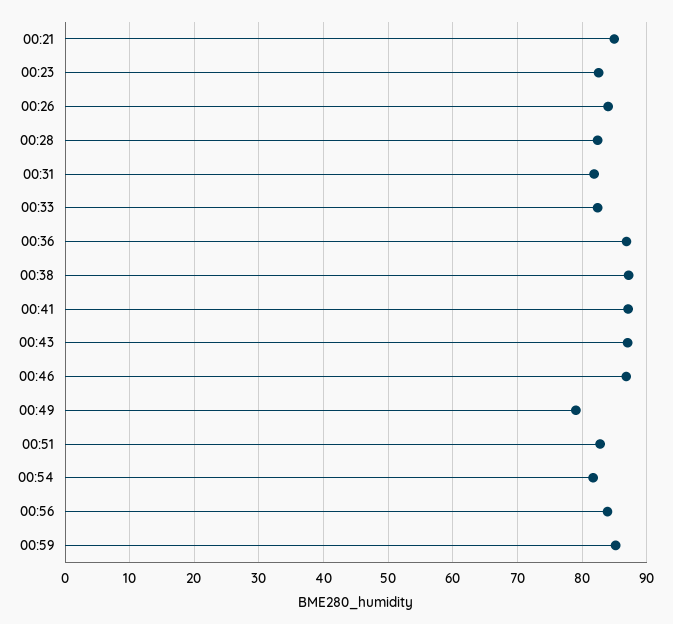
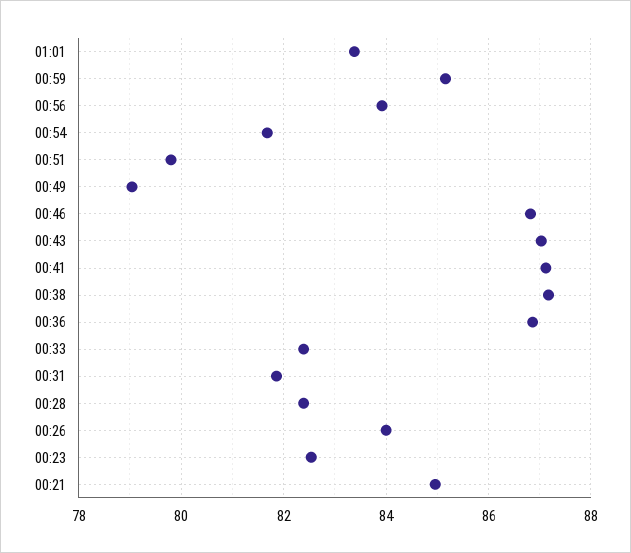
00:51: 83 -> 79.8
01:01: none -> 83.4

